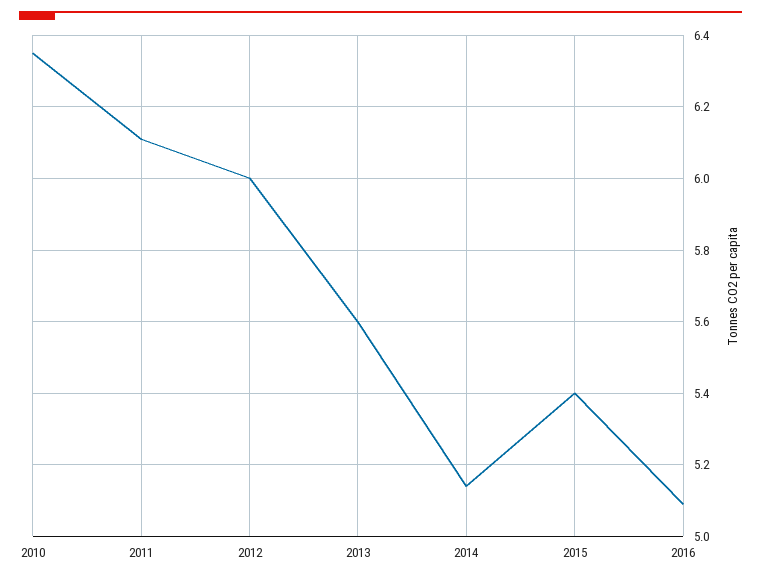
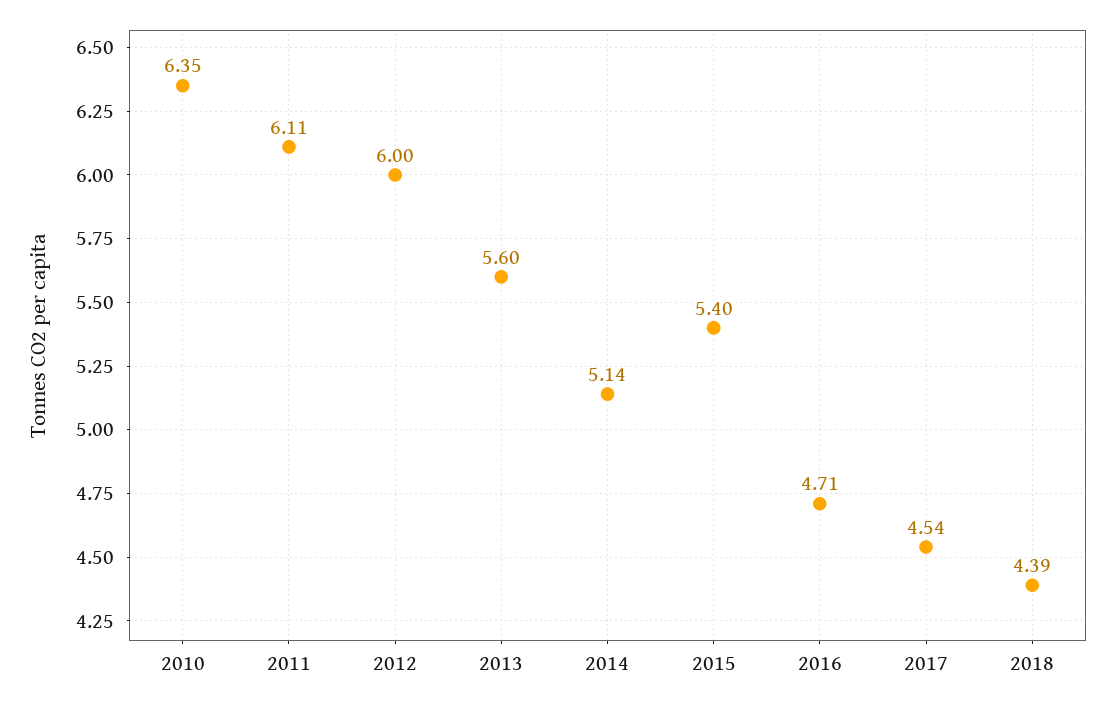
2016: 5.1 -> 4.71
2017: none -> 4.54
2018: none -> 4.39

